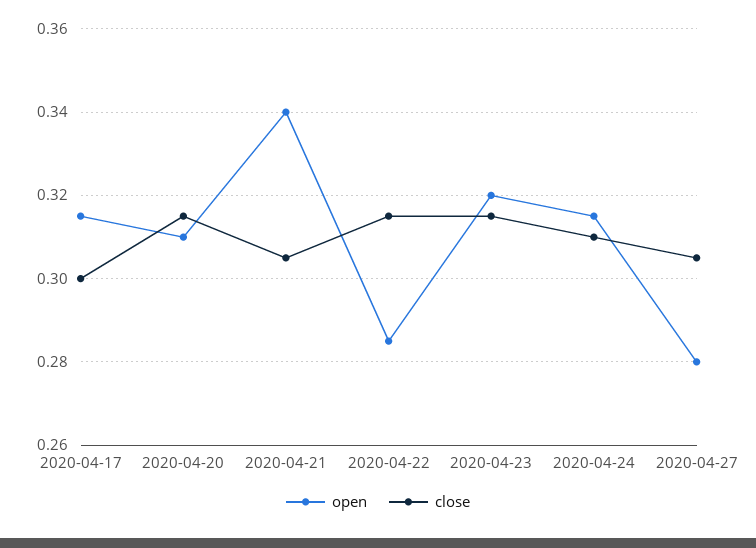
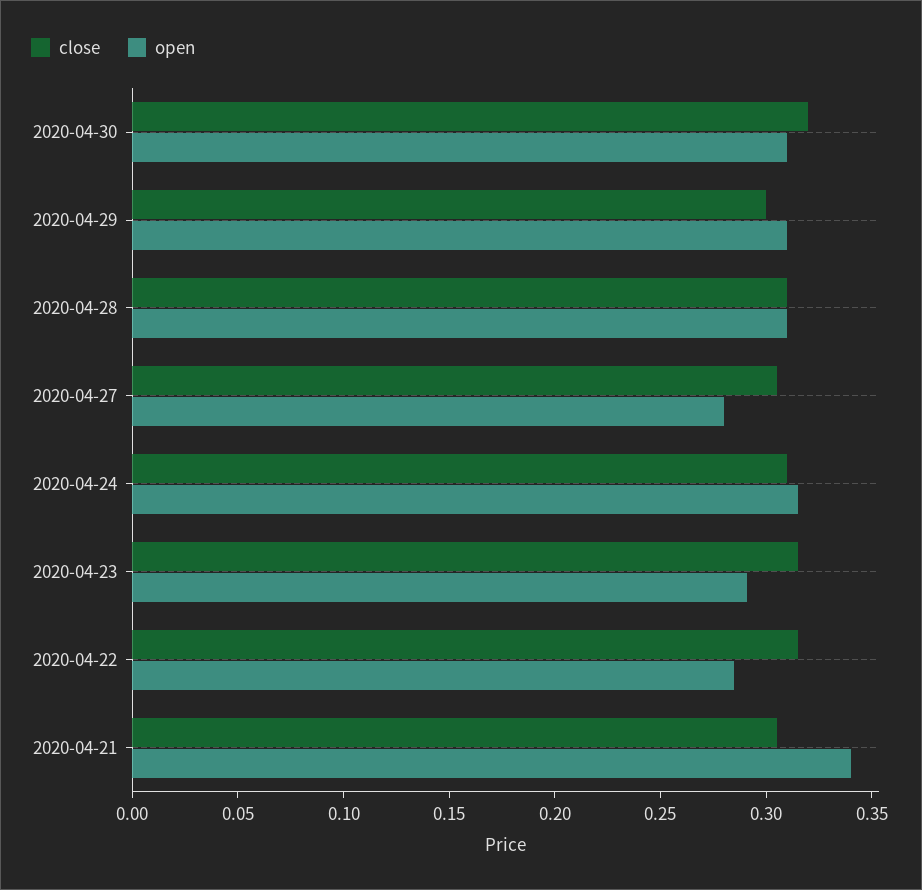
open, 2020-04-17: 0.315 -> none
close, 2020-04-17: 0.3 -> none
open, 2020-04-20: 0.31 -> none
close, 2020-04-20: 0.315 -> none
open, 2020-04-23: 0.32 -> 0.29
close, 2020-04-30: none -> 0.32
open, 2020-04-30: none -> 0.31
close, 2020-04-29: none -> 0.3
open, 2020-04-29: none -> 0.31
close, 2020-04-28: none -> 0.31
open, 2020-04-28: none -> 0.31

